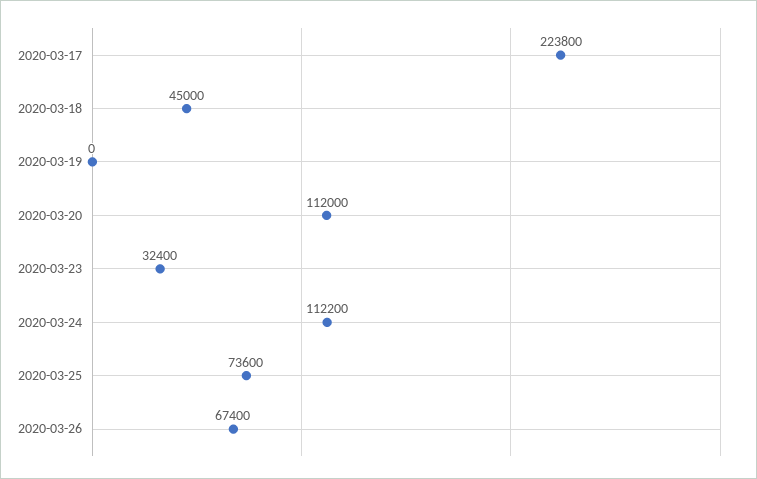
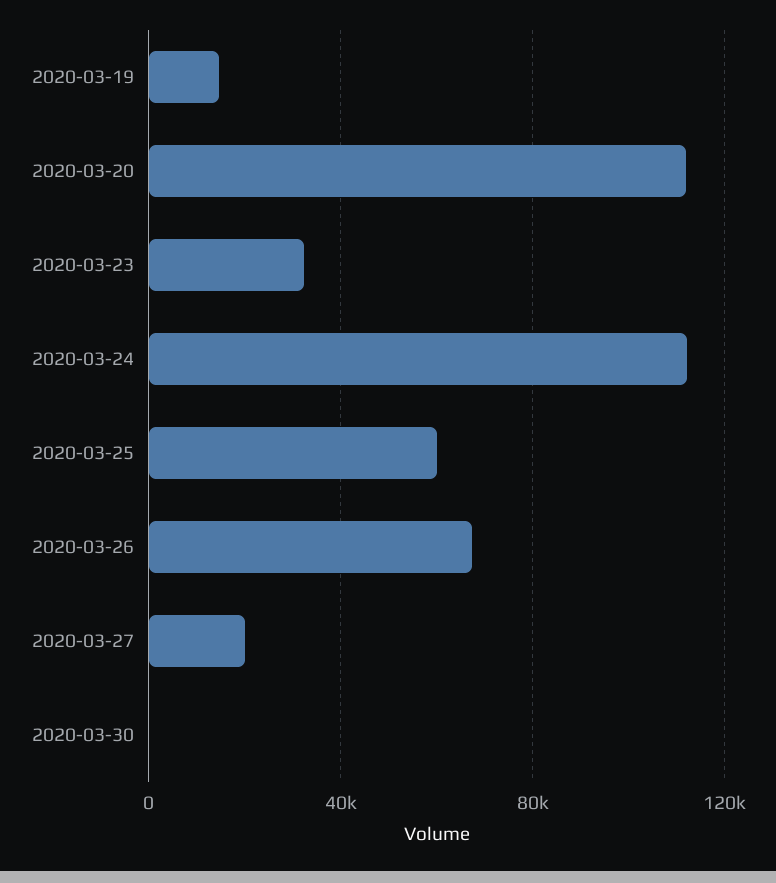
2020-03-17: 223800 -> none
2020-03-18: 45000 -> none
2020-03-19: 0 -> 15000
2020-03-25: 73600 -> 60000
2020-03-27: none -> 20000
2020-03-30: none -> 0

